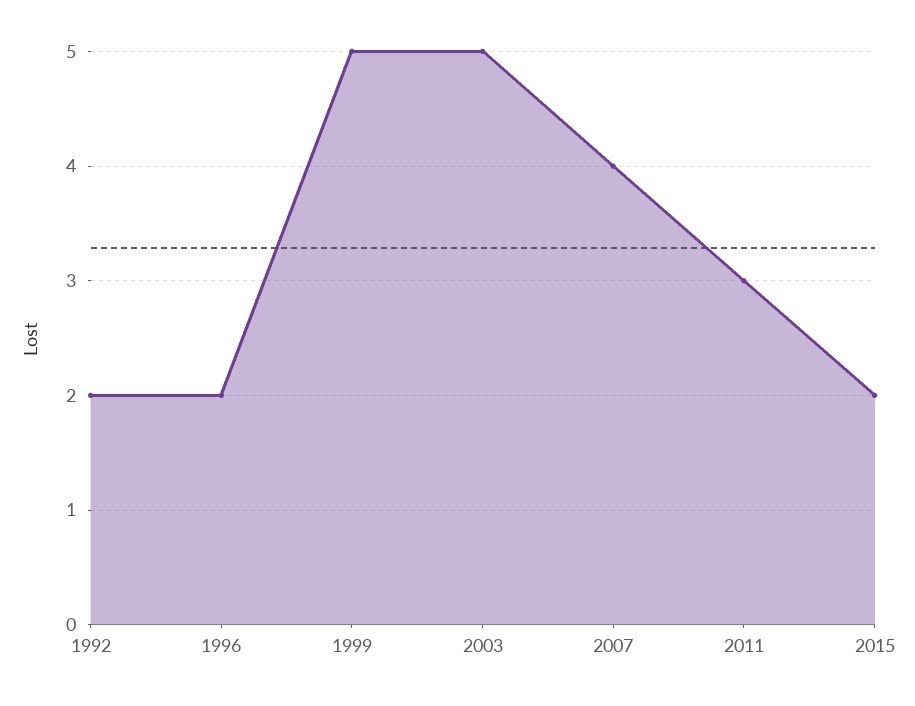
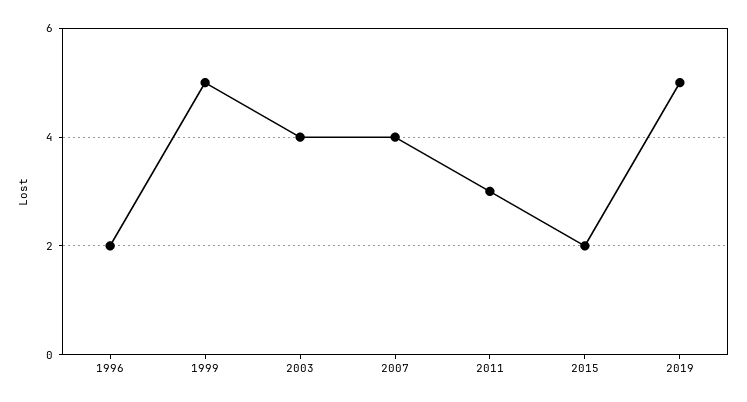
1992: 2 -> none
2003: 5 -> 4
2019: none -> 5

